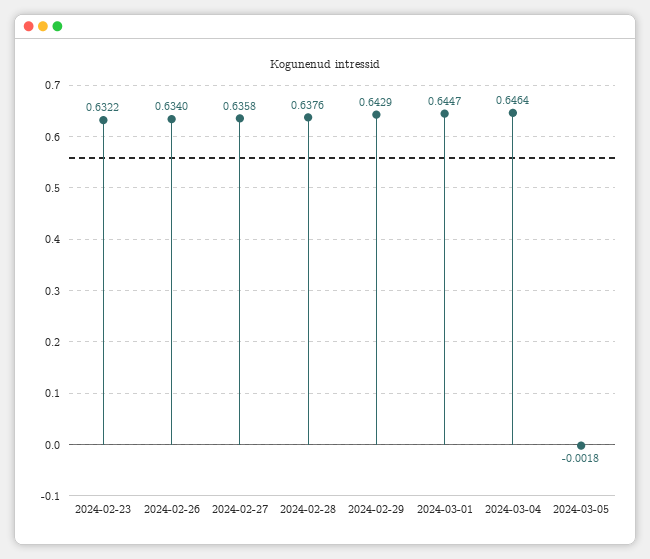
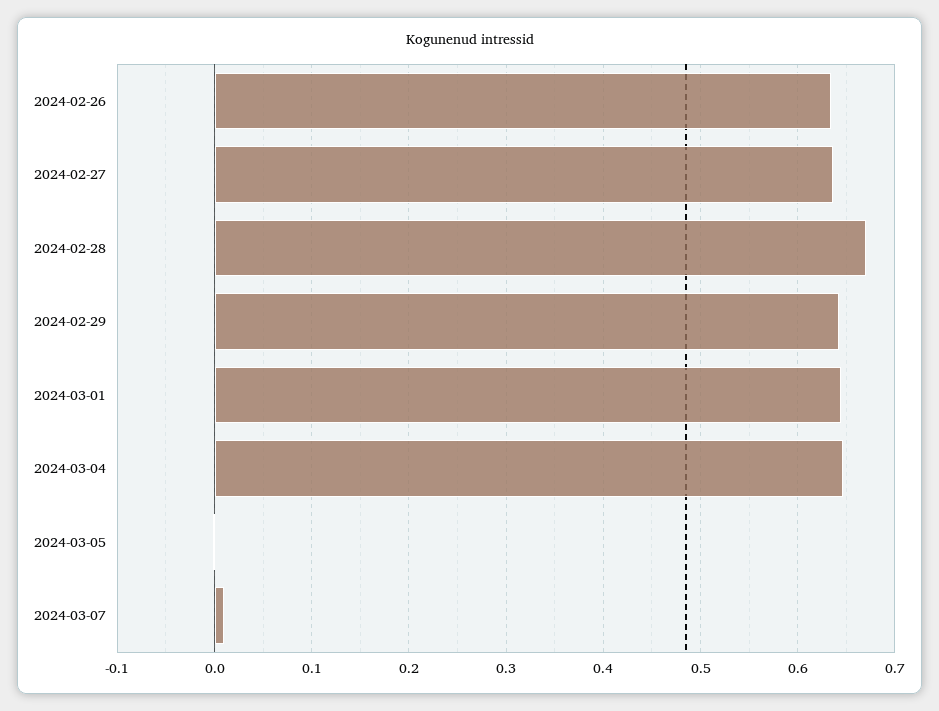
2024-02-23: 0.6322 -> none
2024-02-28: 0.6376 -> 0.67
2024-03-07: none -> 0.01

